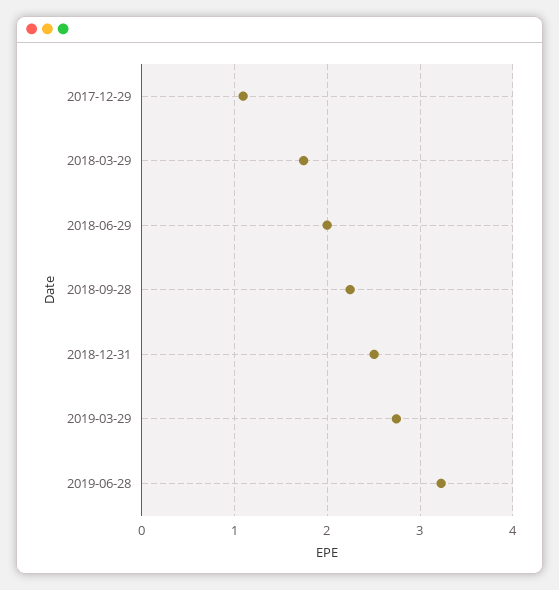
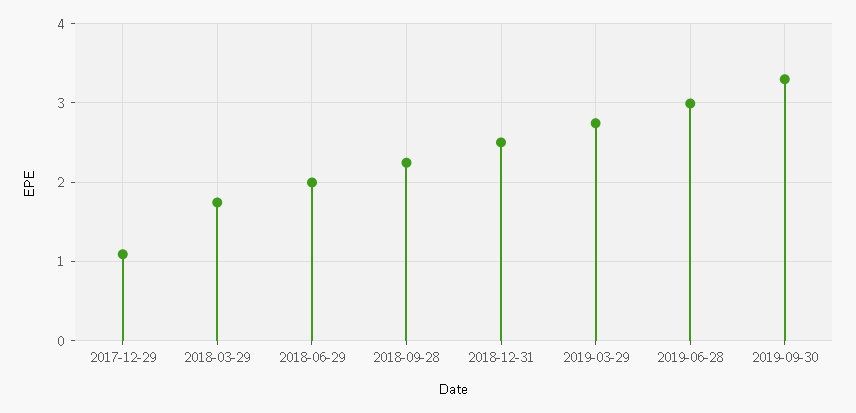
2019-06-28: 3.2 -> 3
2019-09-30: none -> 3.3

